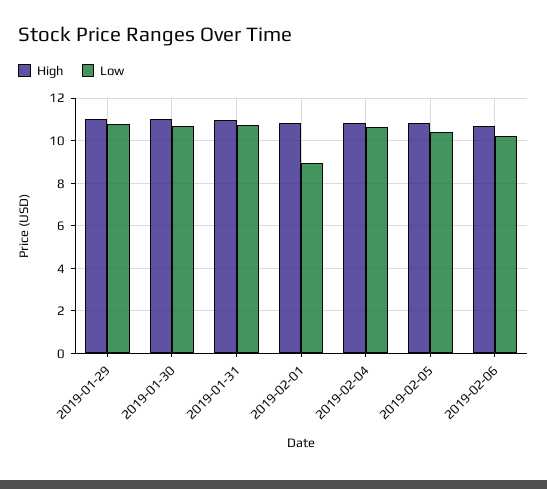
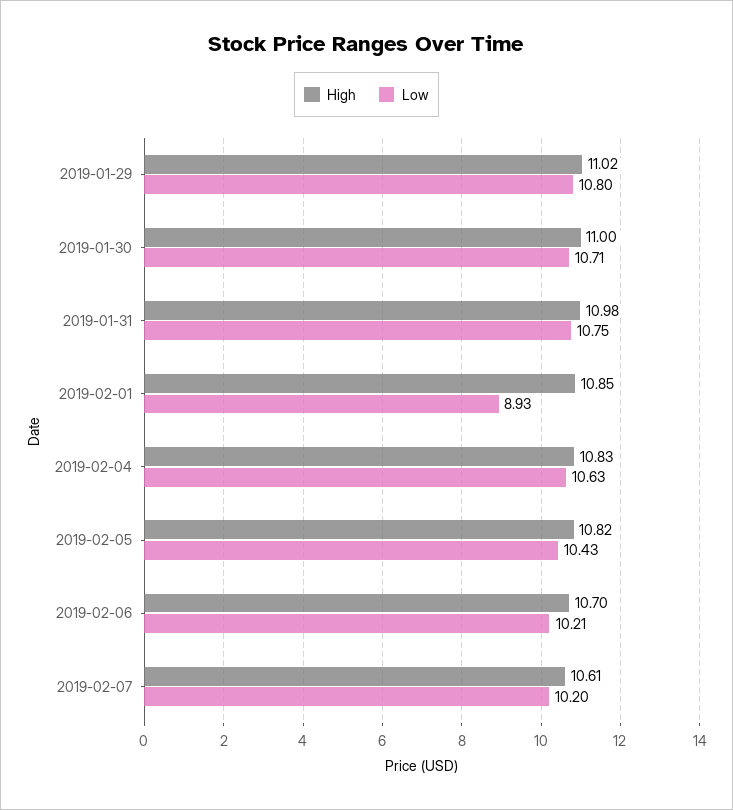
High, 2019-02-07: none -> 10.61
Low, 2019-02-07: none -> 10.2

